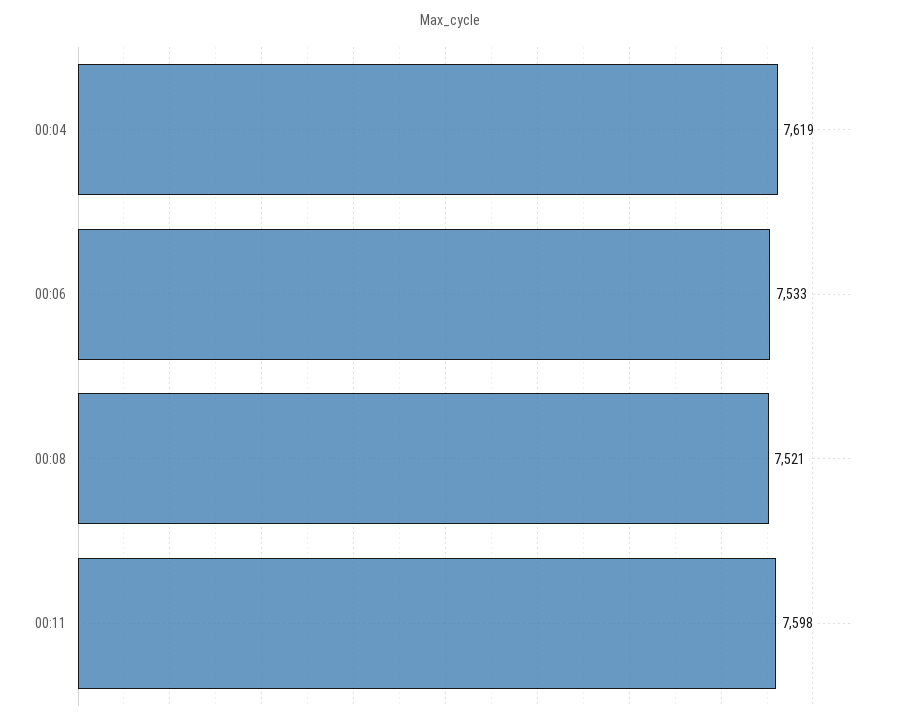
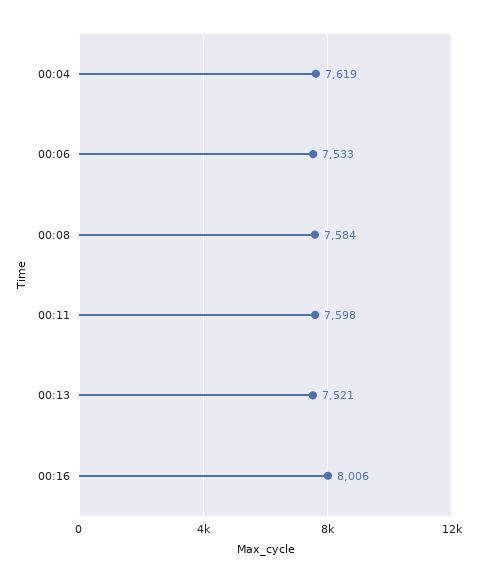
00:08: 7521 -> 7584
00:13: none -> 7521
00:16: none -> 8006

